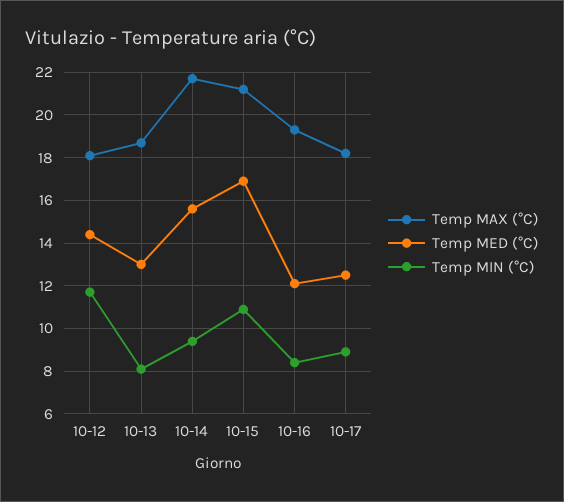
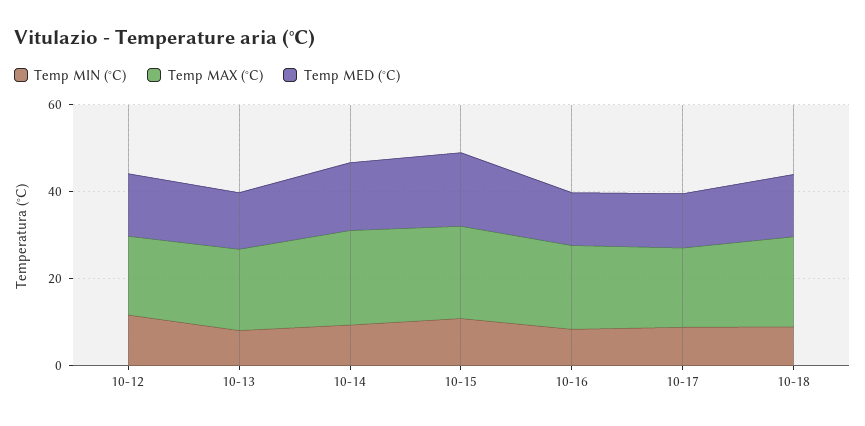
Temp MIN (°C), 10-18: none -> 10
Temp MAX (°C), 10-18: none -> 20
Temp MED (°C), 10-18: none -> 15

